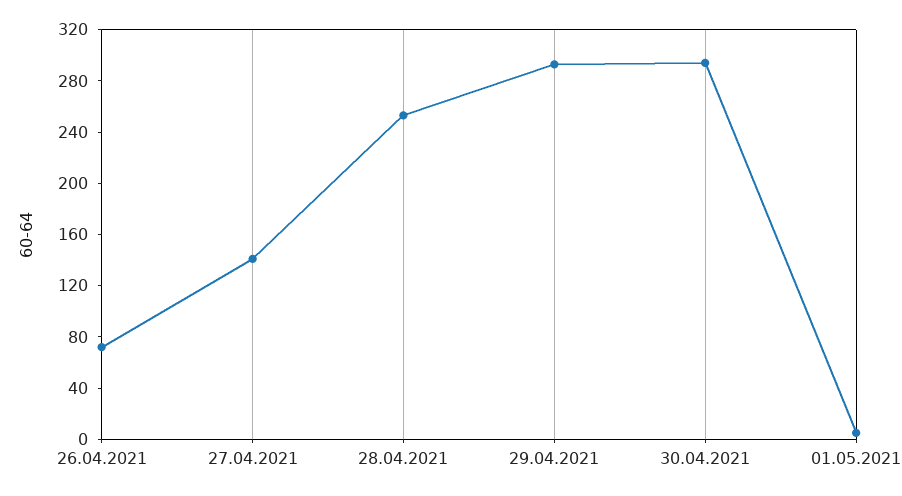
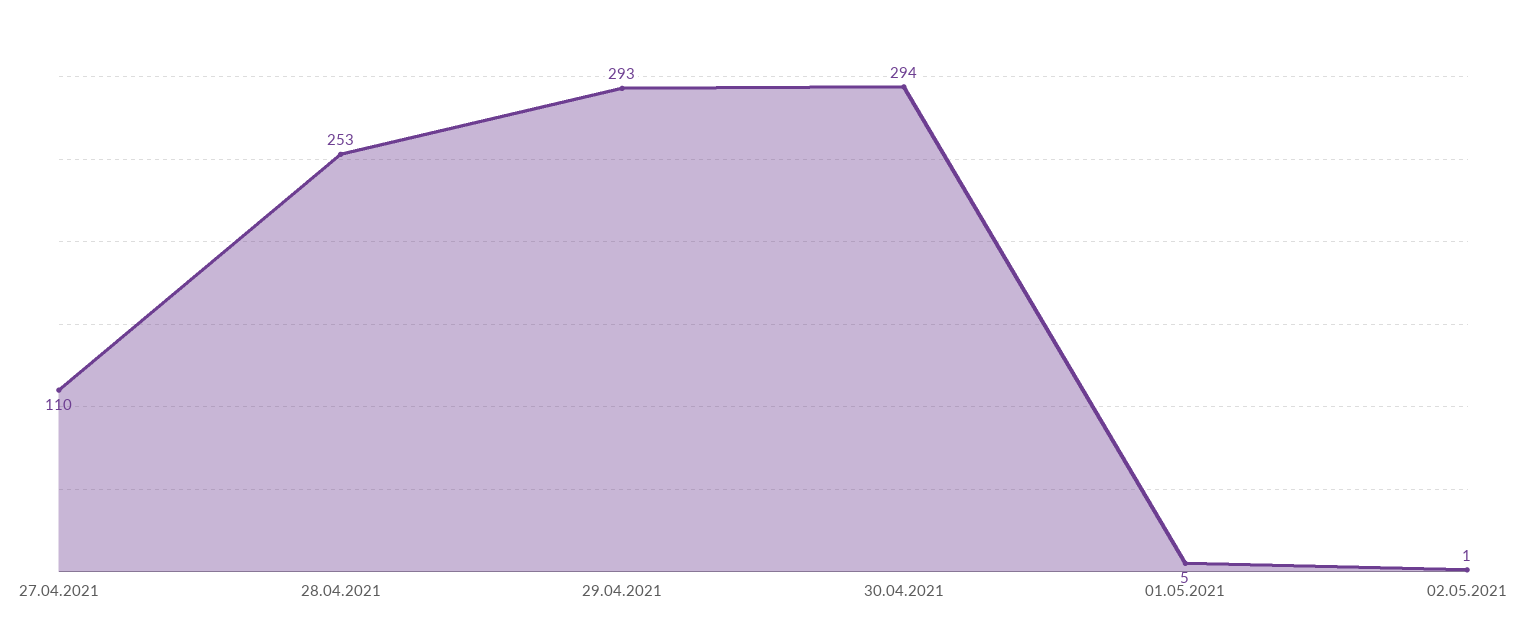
26.04.2021: 70 -> none
27.04.2021: 140 -> 110
02.05.2021: none -> 1

